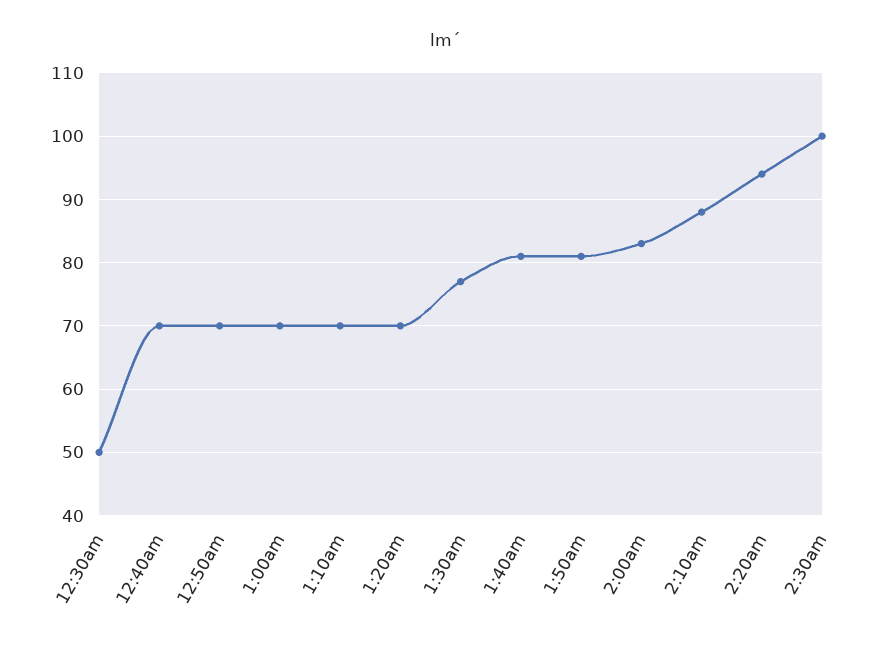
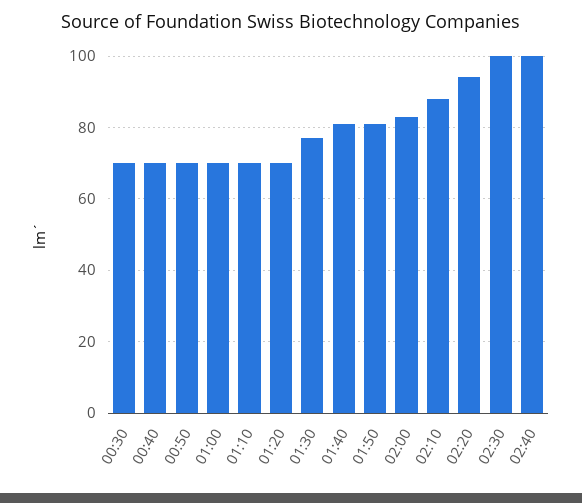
12:30am: 50 -> 70
02:40: none -> 100

